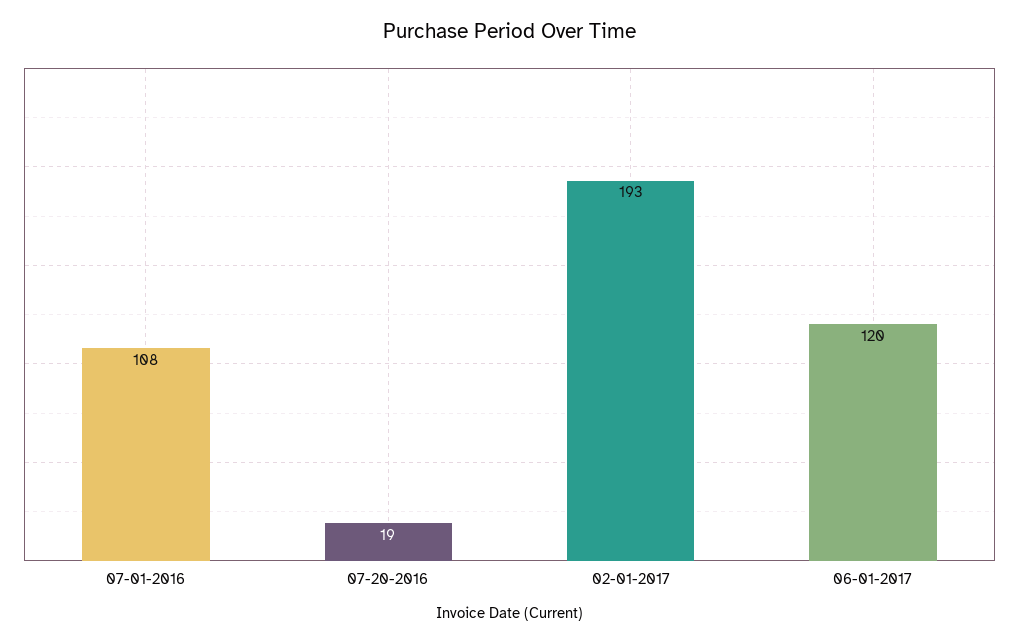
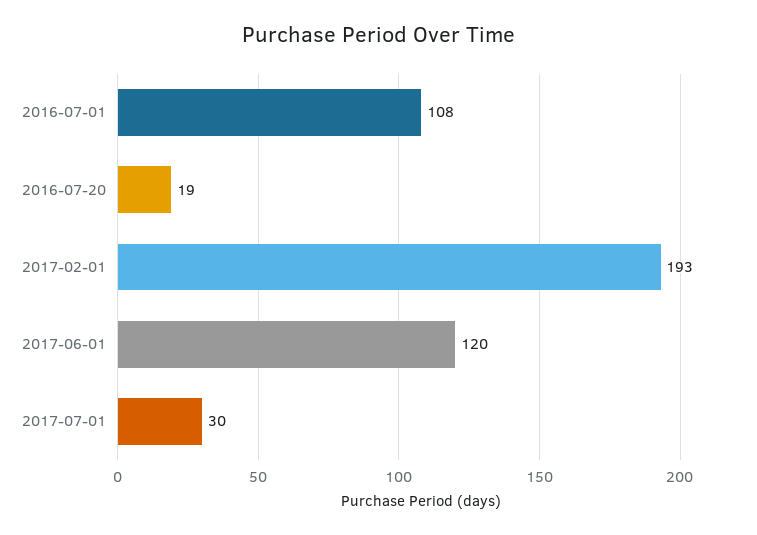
2017-07-01: none -> 30

